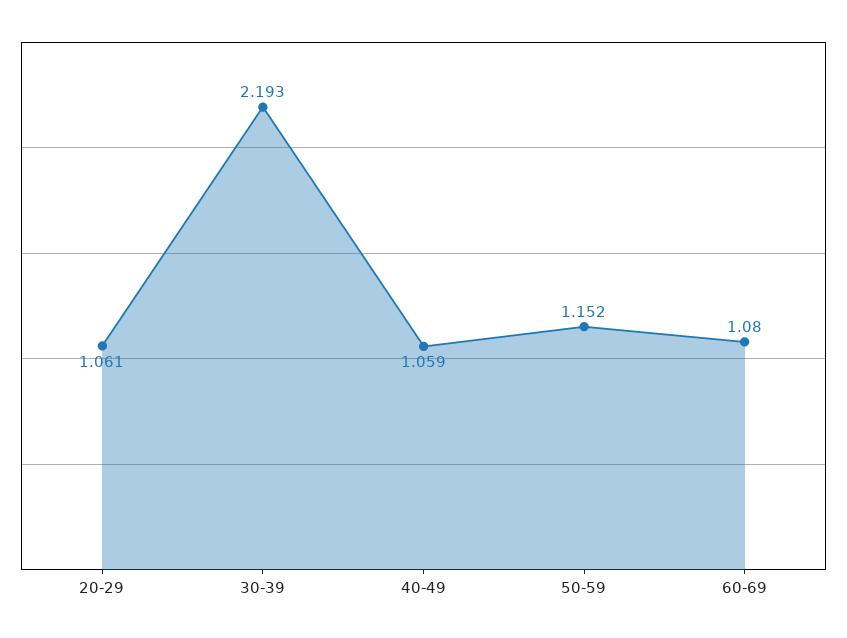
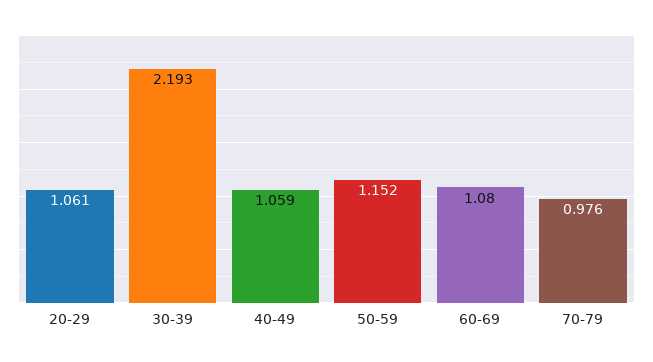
70-79: none -> 0.976

